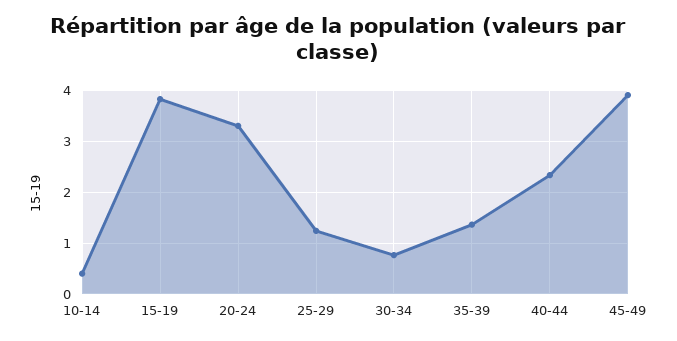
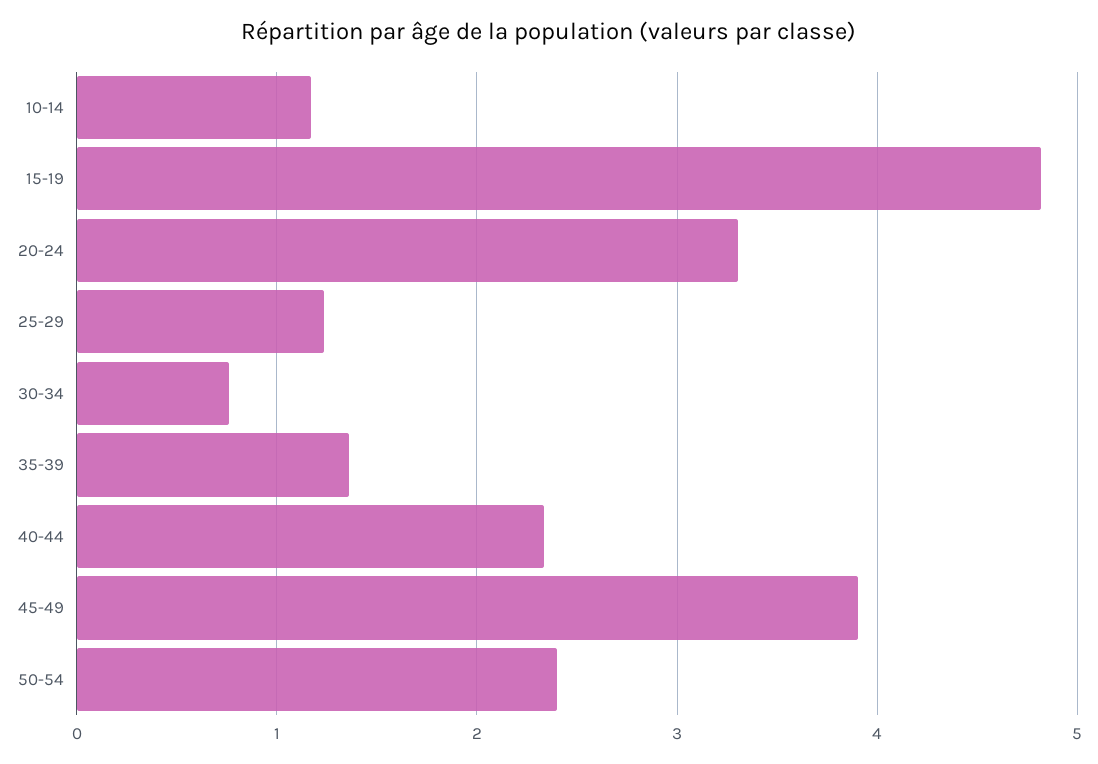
10-14: 0.4 -> 1.2
15-19: 3.8 -> 4.8
50-54: none -> 2.4

